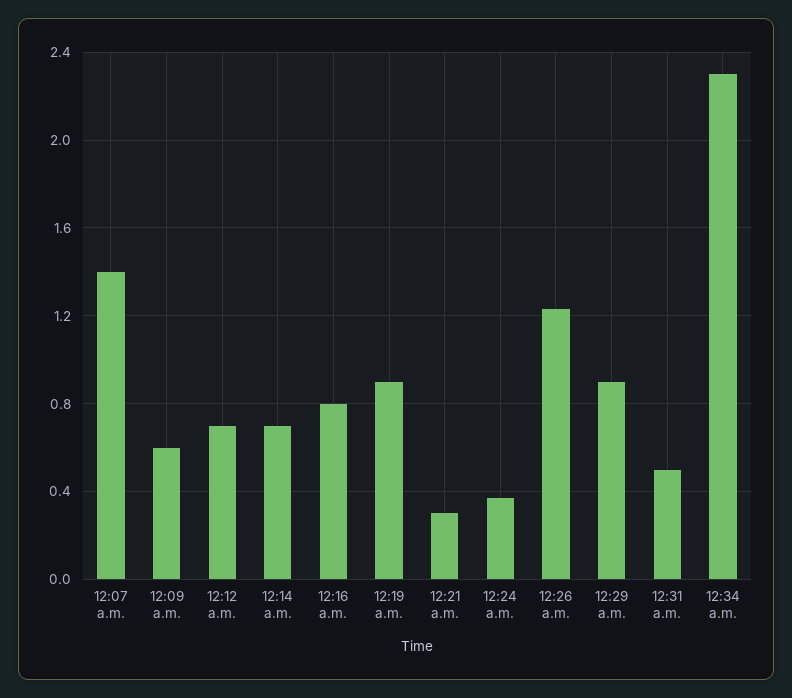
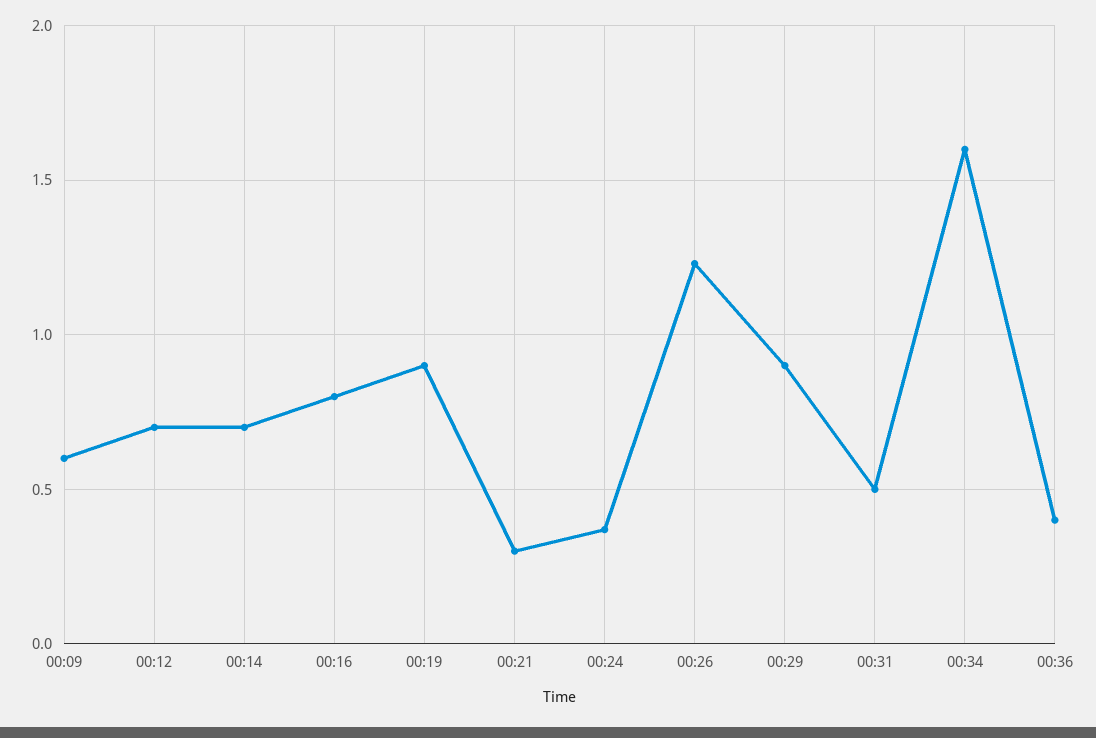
12:07 a.m.: 1.4 -> none
12:34 a.m.: 2.3 -> 1.6
00:36: none -> 0.4

